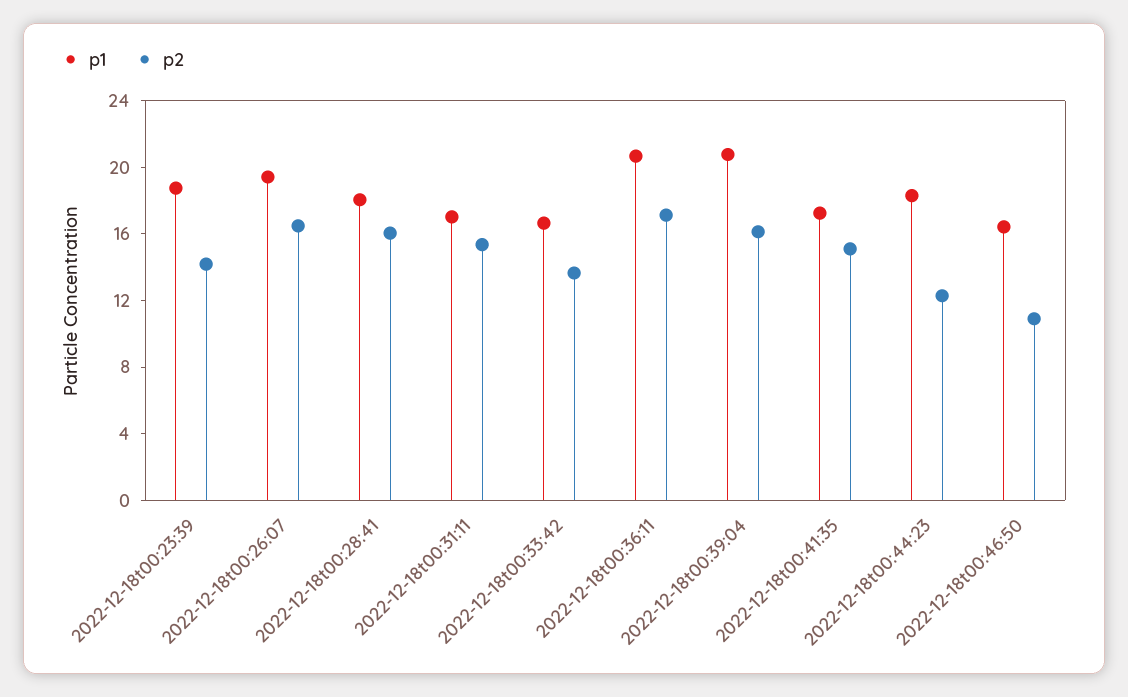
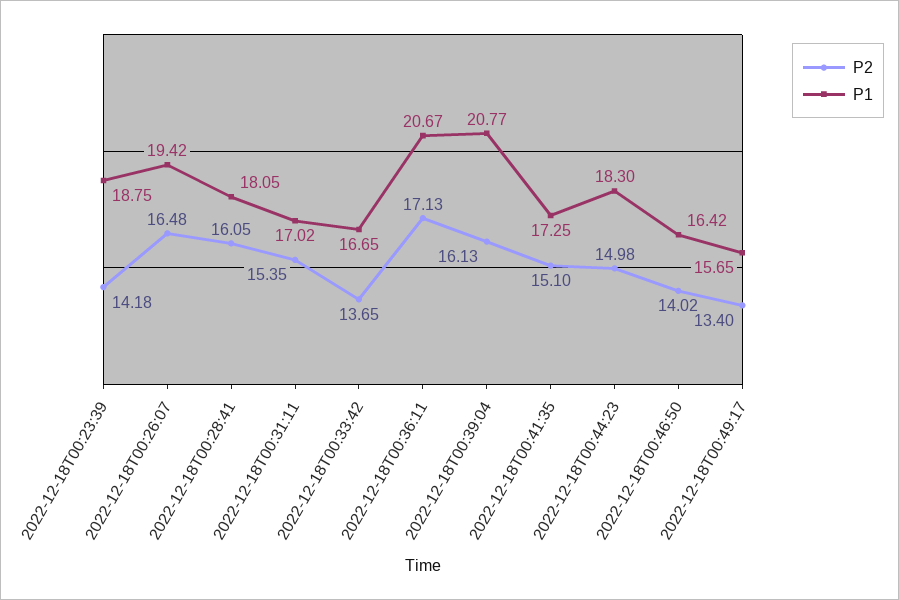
p2, 2022-12-18t00:44:23: 12 -> 14.98
p2, 2022-12-18t00:46:50: 11 -> 14.02
p2, 2022-12-18T00:49:17: none -> 13.4
p1, 2022-12-18T00:49:17: none -> 15.65

